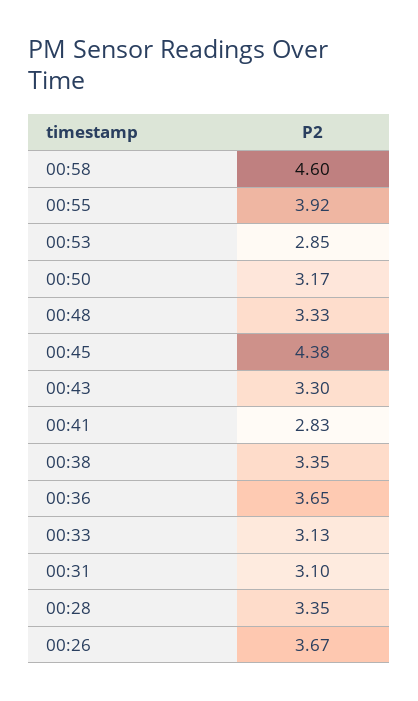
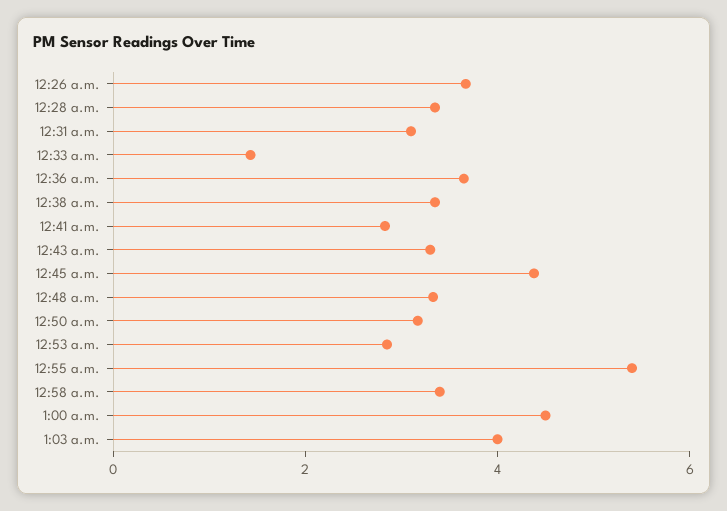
00:58: 4.6 -> 3.5
00:55: 3.92 -> 5.5
00:33: 3.13 -> 1.5
1:00 a.m.: none -> 4.5
1:03 a.m.: none -> 4

